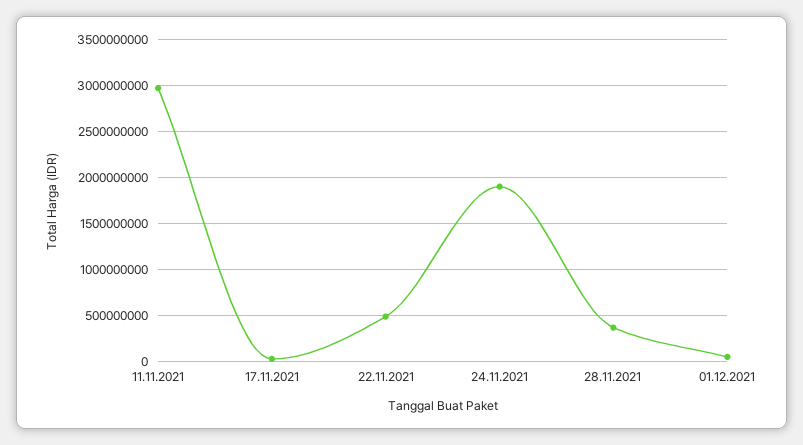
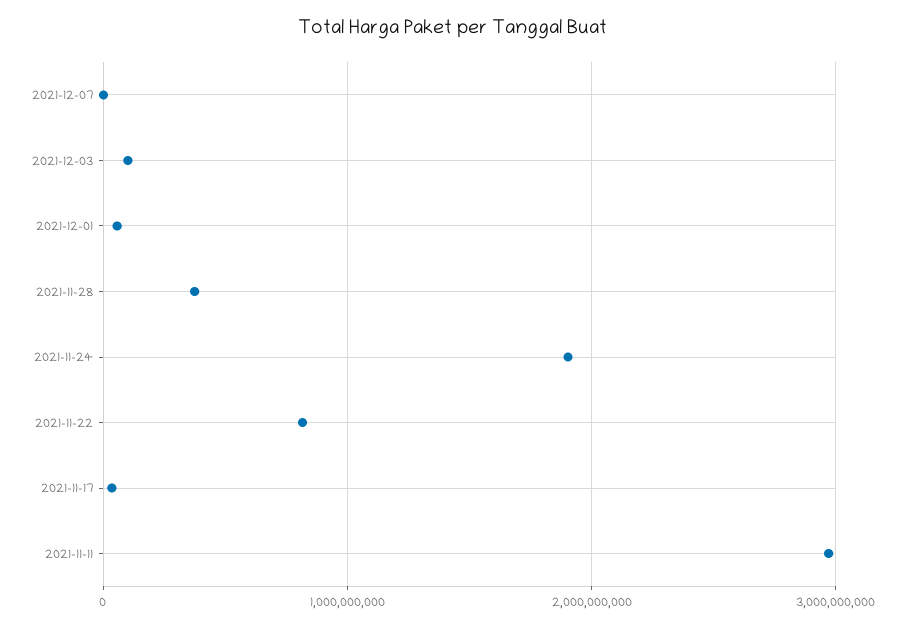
22.11.2021: 500000000 -> 800000000
2021-12-07: none -> 0
2021-12-03: none -> 100000000

